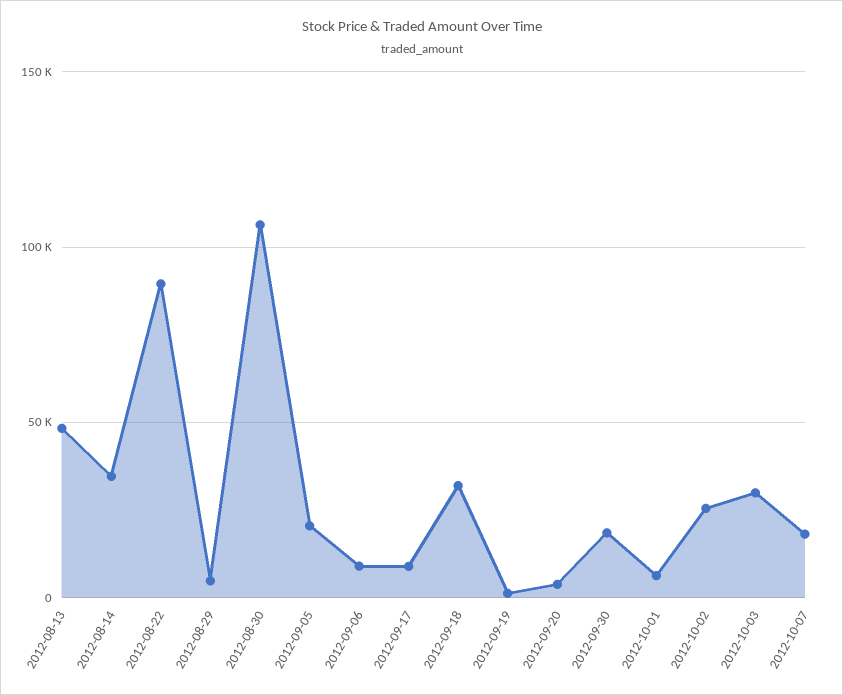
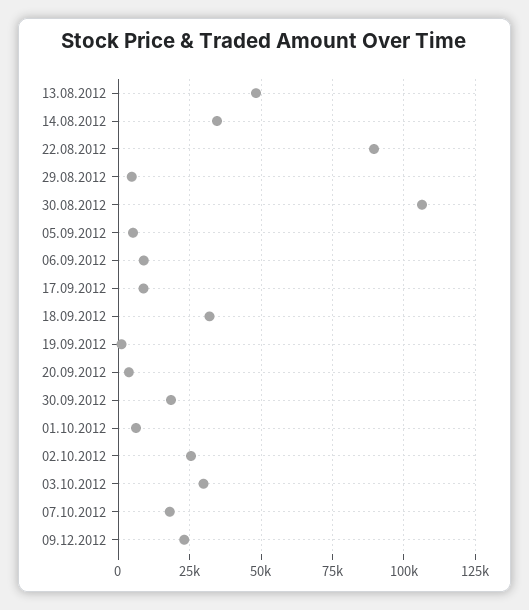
2012-09-05: 20000 -> 5000
09.12.2012: none -> 22500

